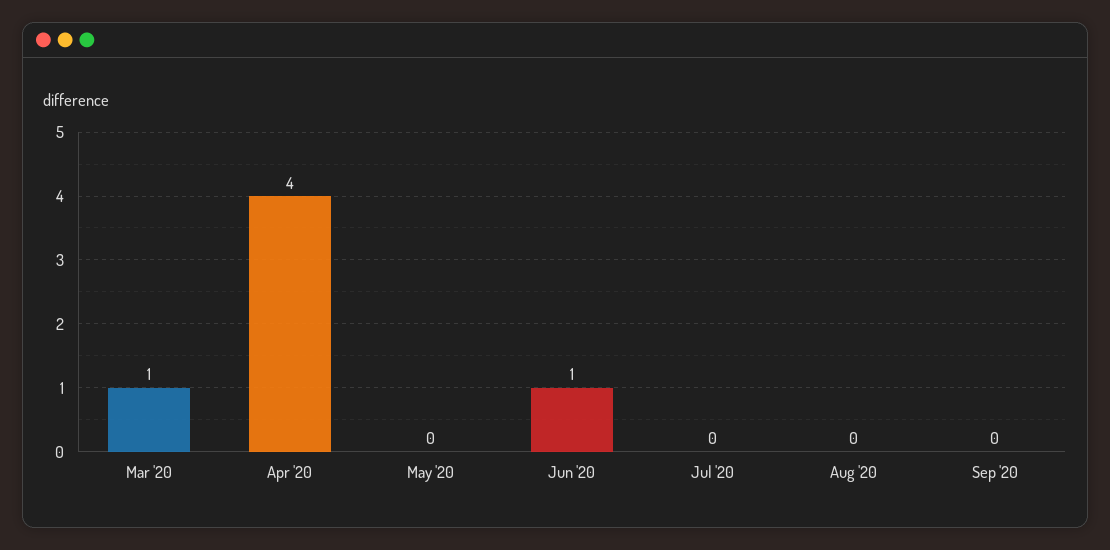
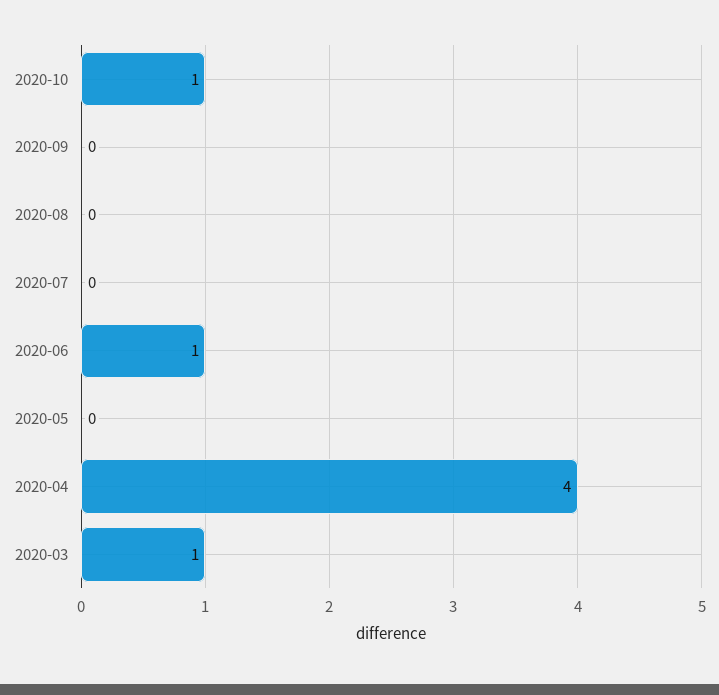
2020-10: none -> 1

